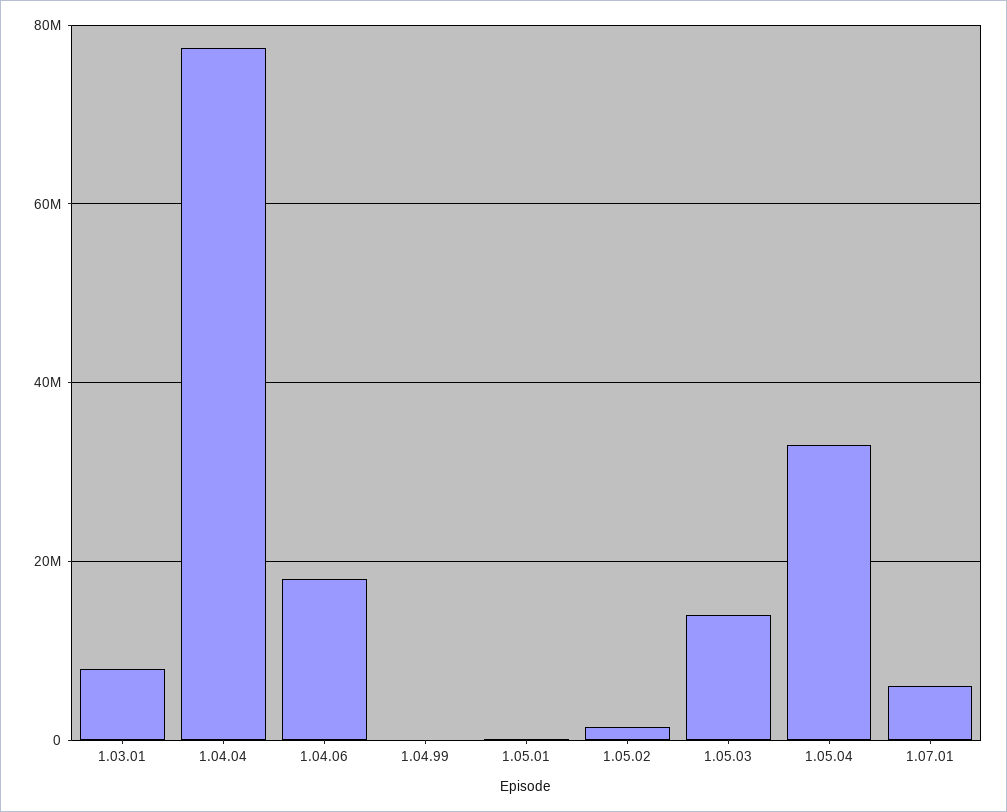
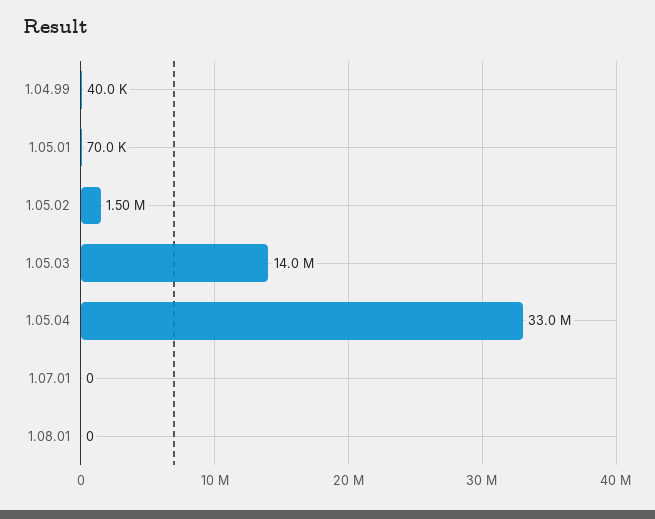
1.03.01: 8000000 -> none
1.04.04: 78000000 -> none
1.04.06: 18000000 -> none
1.07.01: 6000000 -> 0
1.08.01: none -> 0

